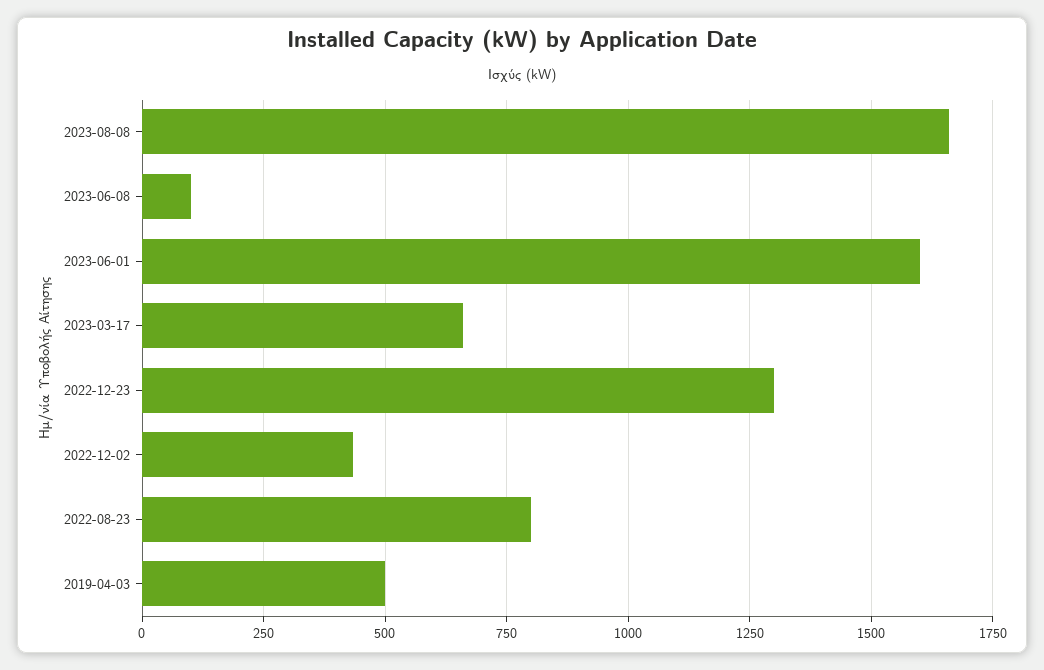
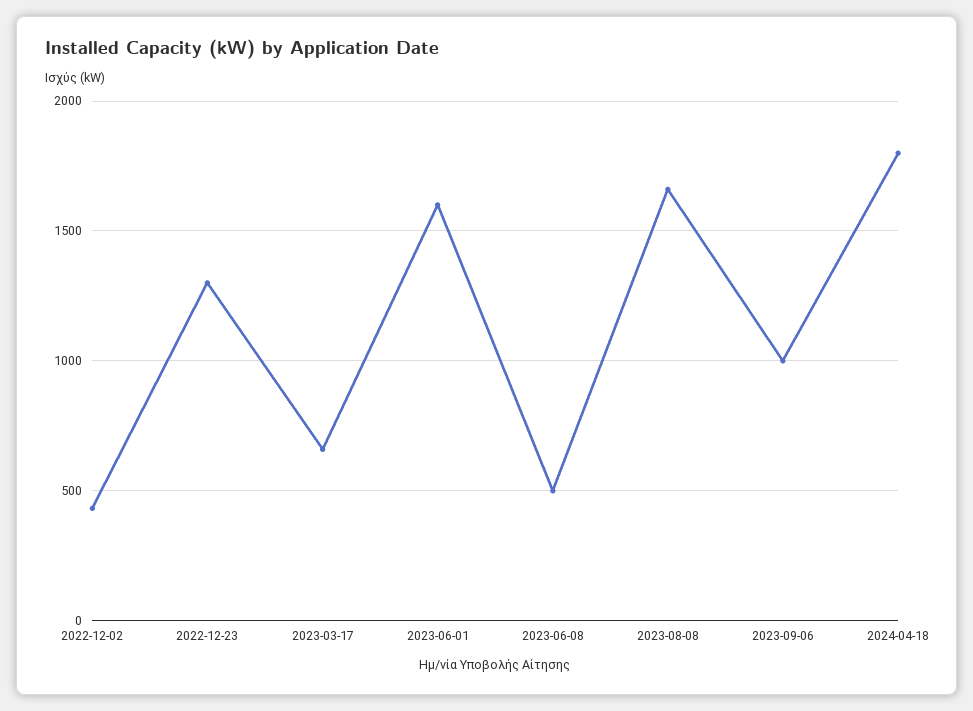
2023-06-08: 100 -> 500
2022-08-23: 800 -> none
2019-04-03: 500 -> none
2023-09-06: none -> 1000
2024-04-18: none -> 1800

